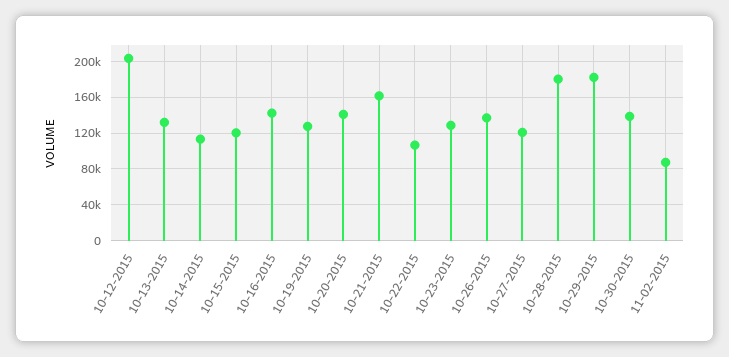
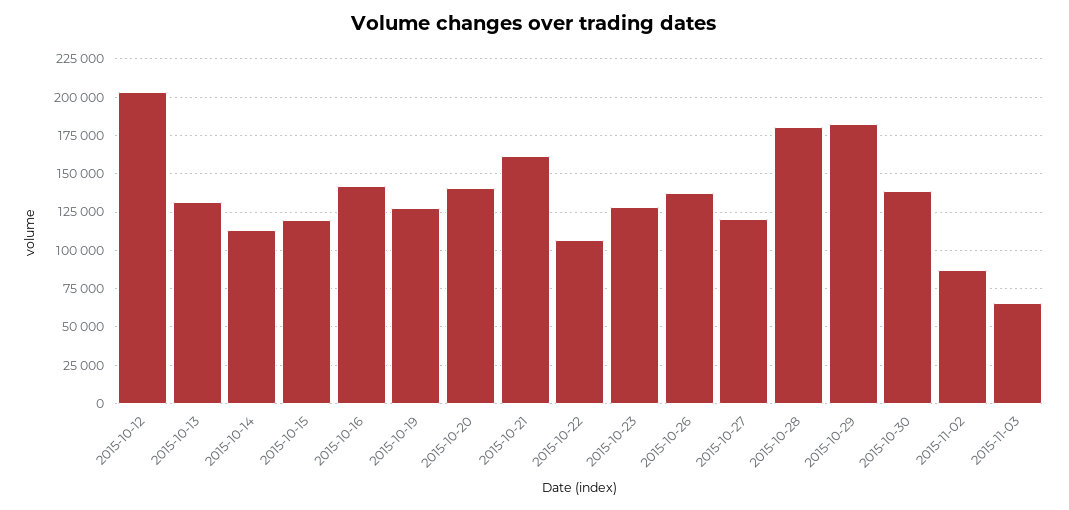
2015-11-03: none -> 65000

